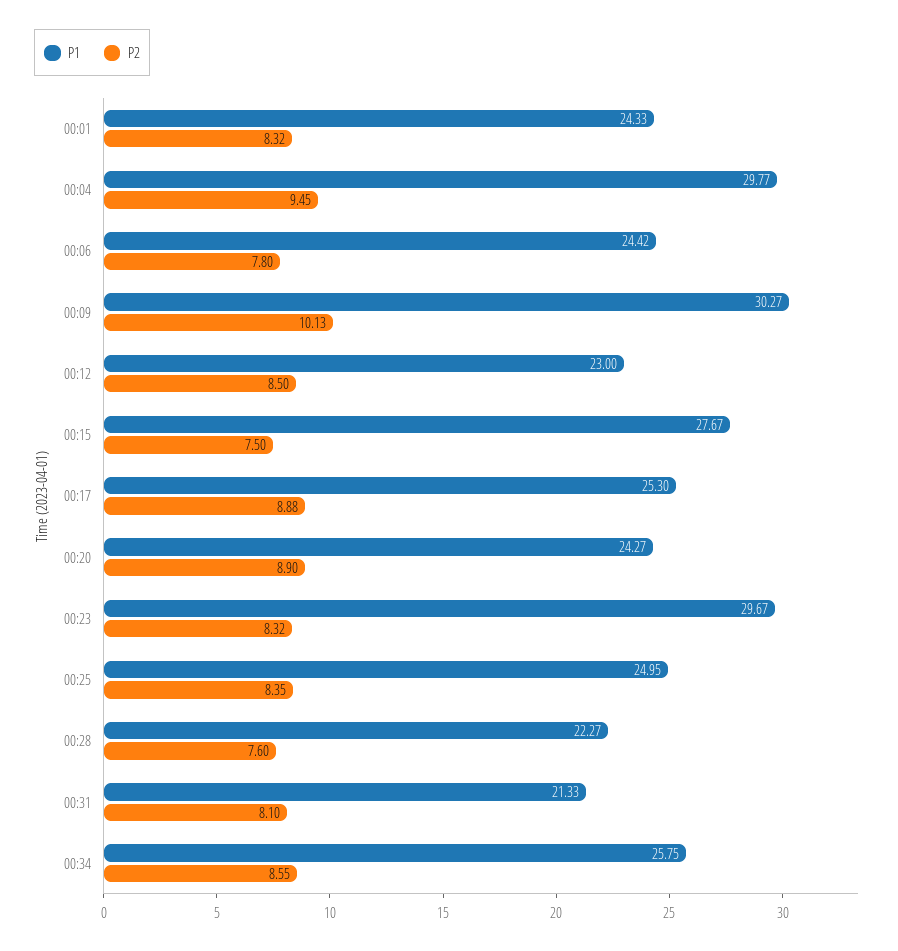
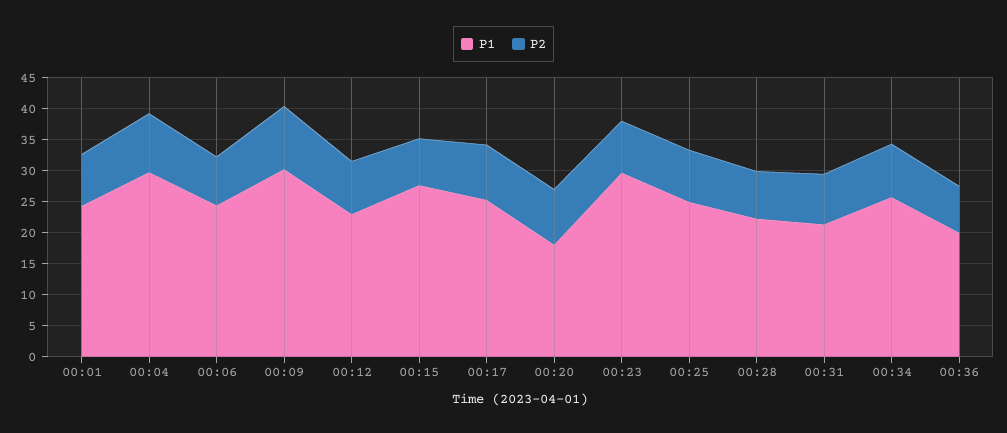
P1, 00:20: 24.27 -> 17.5
P1, 00:36: none -> 20
P2, 00:36: none -> 7.5

